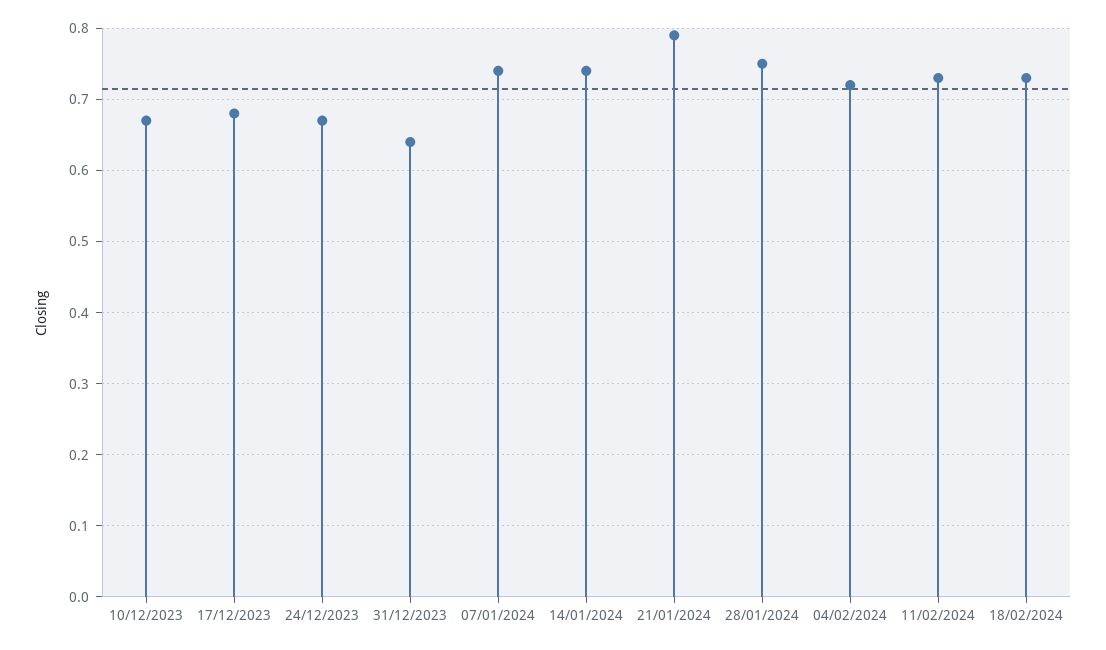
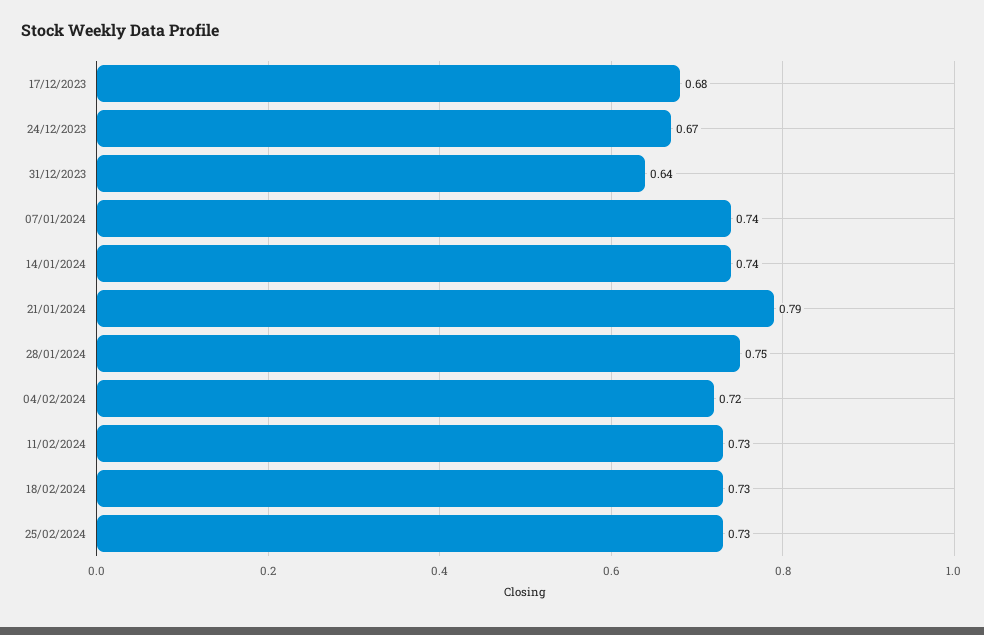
10/12/2023: 0.67 -> none
25/02/2024: none -> 0.73

